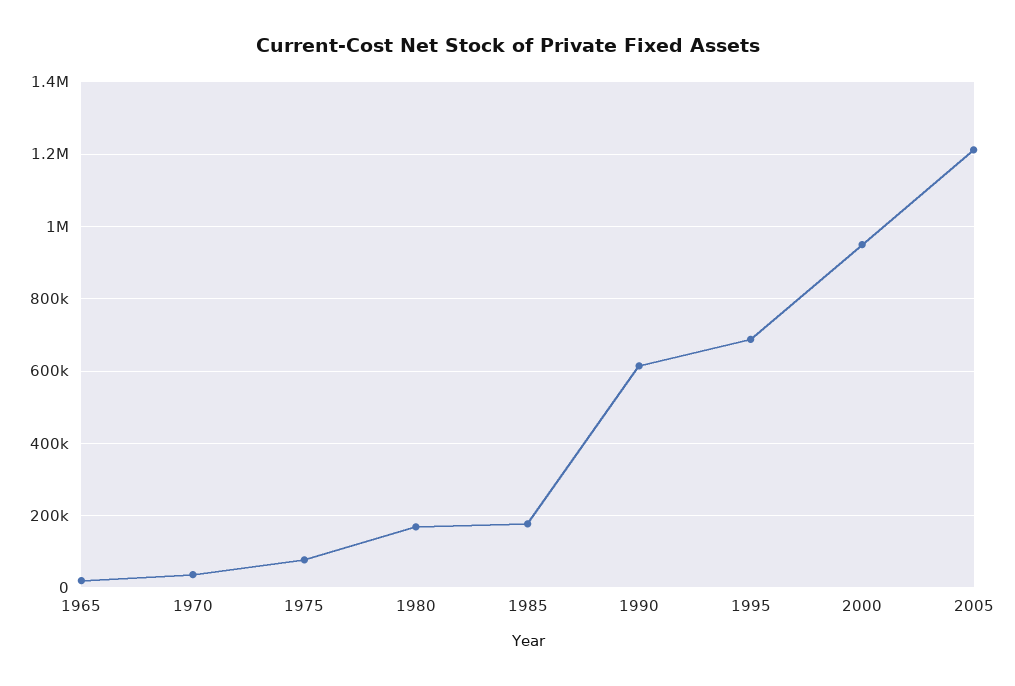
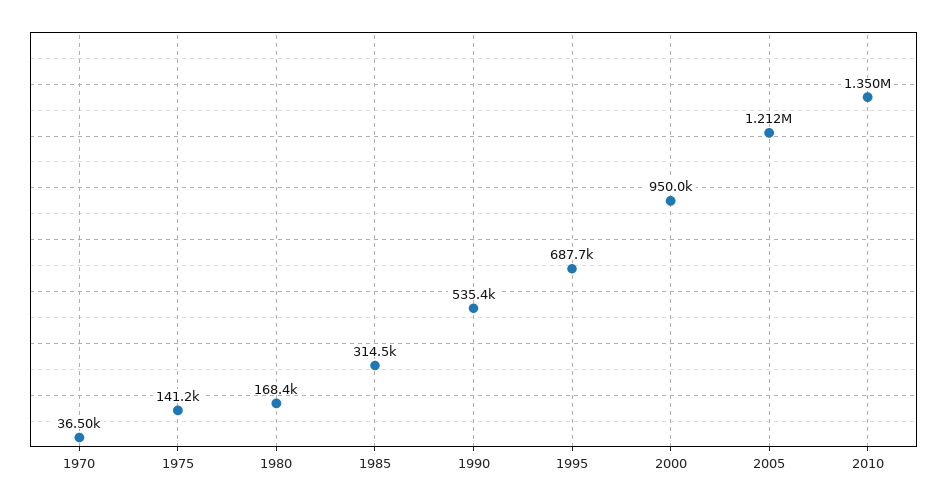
1965: 20000 -> none
1975: 80000 -> 141200
1985: 180000 -> 314500
1990: 620000 -> 535400
2010: none -> 1350000

